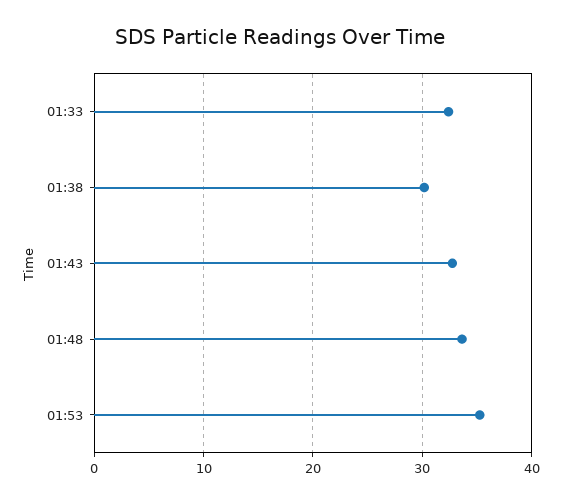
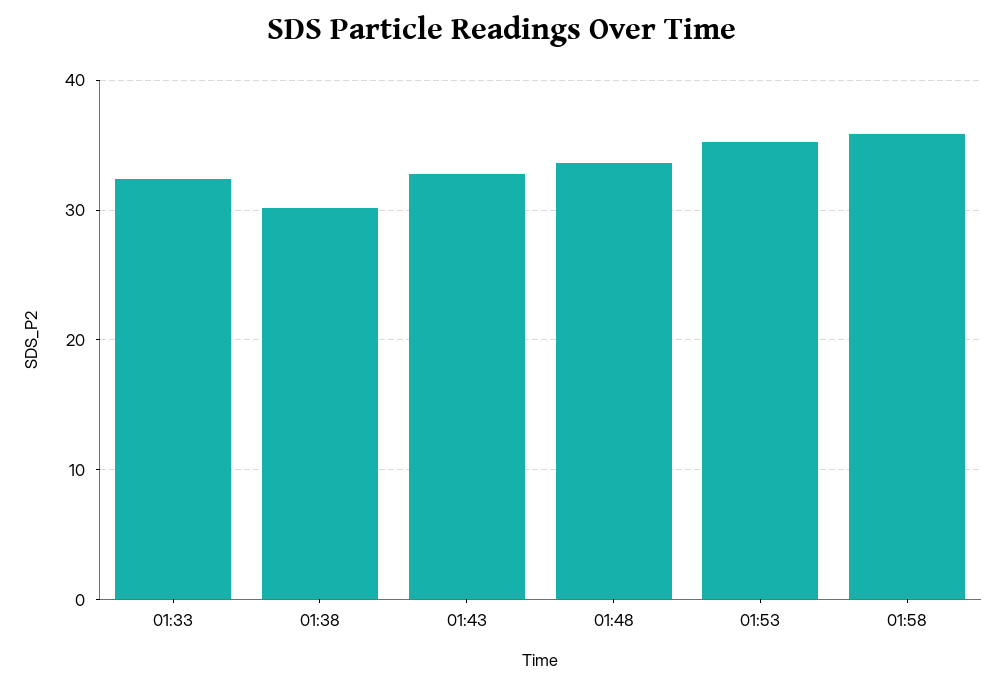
01:58: none -> 36

